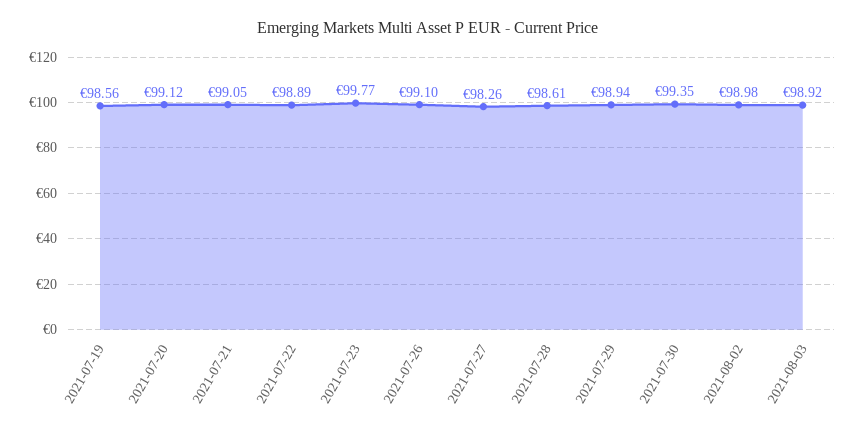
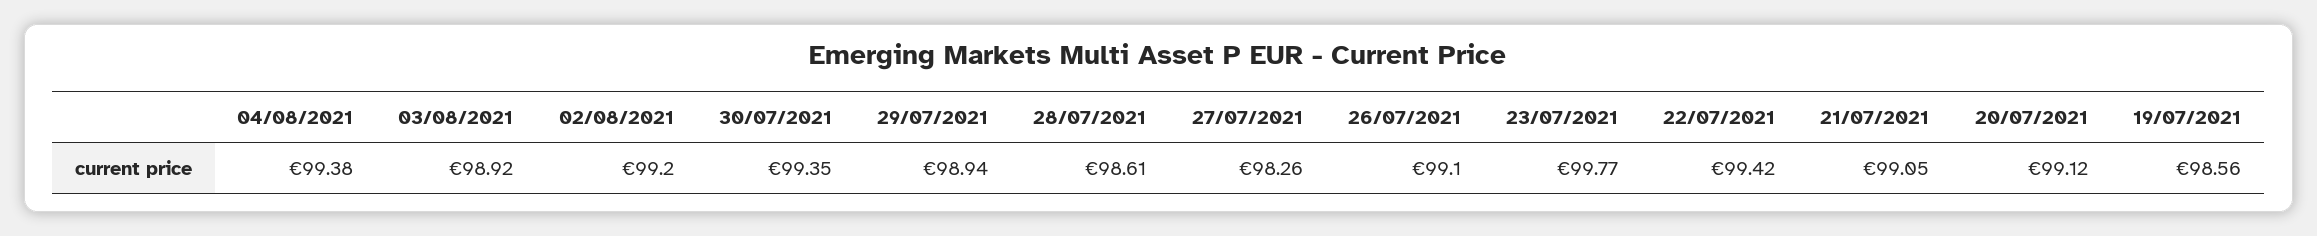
2021-07-22: 98.89 -> 99.42
2021-08-02: 98.98 -> 99.2
04/08/2021: none -> 99.38

